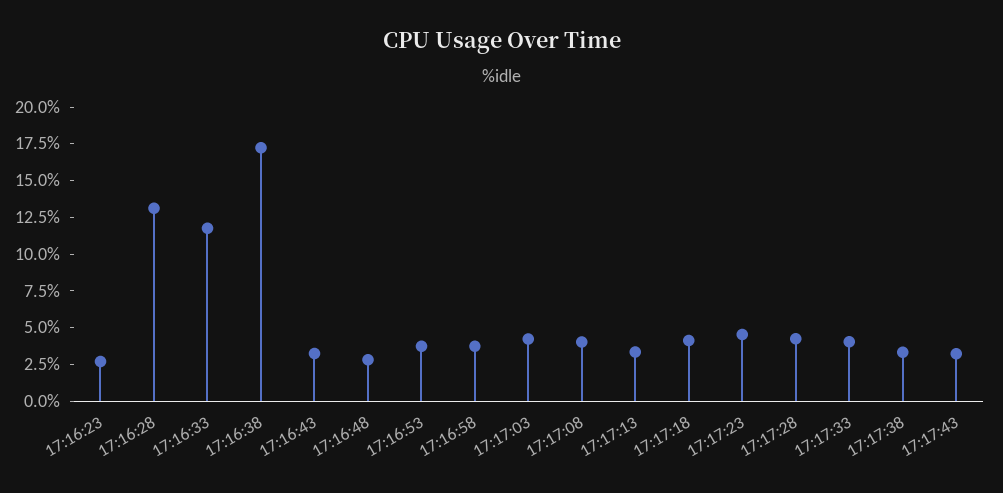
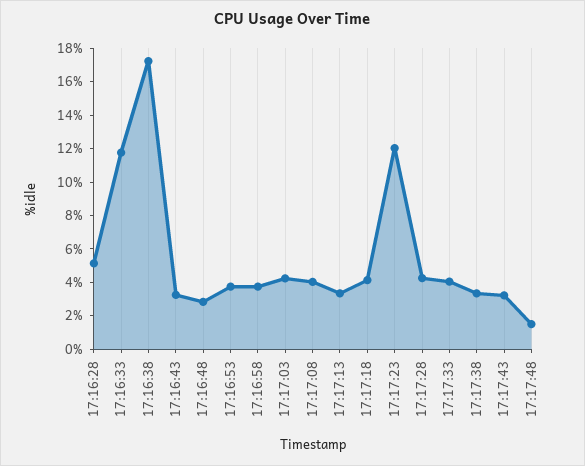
17:16:23: 2.5 -> none
17:16:28: 12.5 -> 5
17:17:23: 5 -> 12
17:17:48: none -> 1.5

